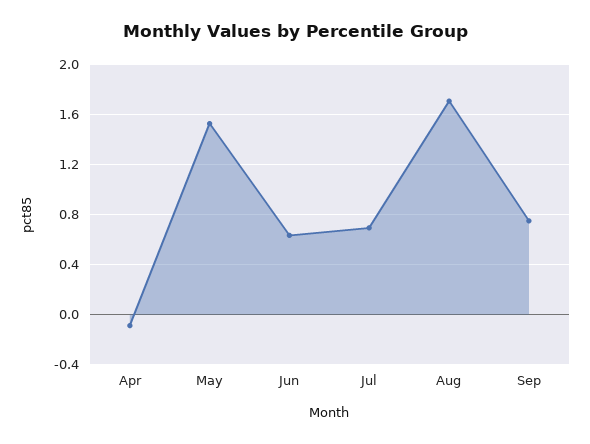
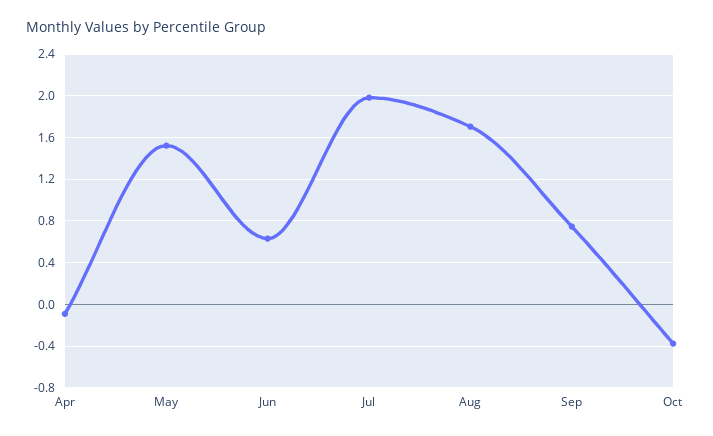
Jul: 0.7 -> 2
Oct: none -> -0.4

